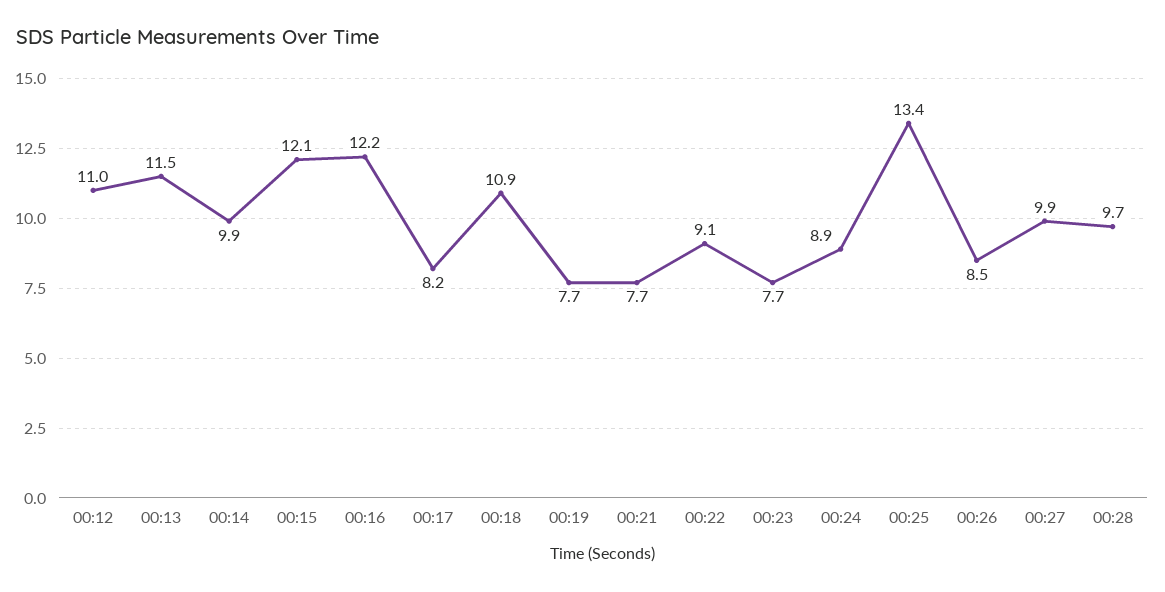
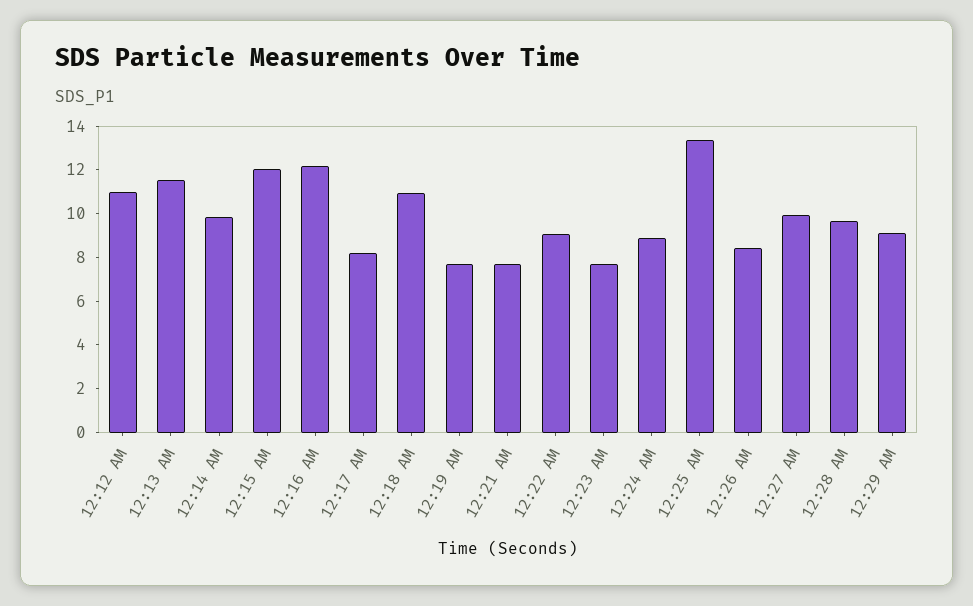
12:29 AM: none -> 9

